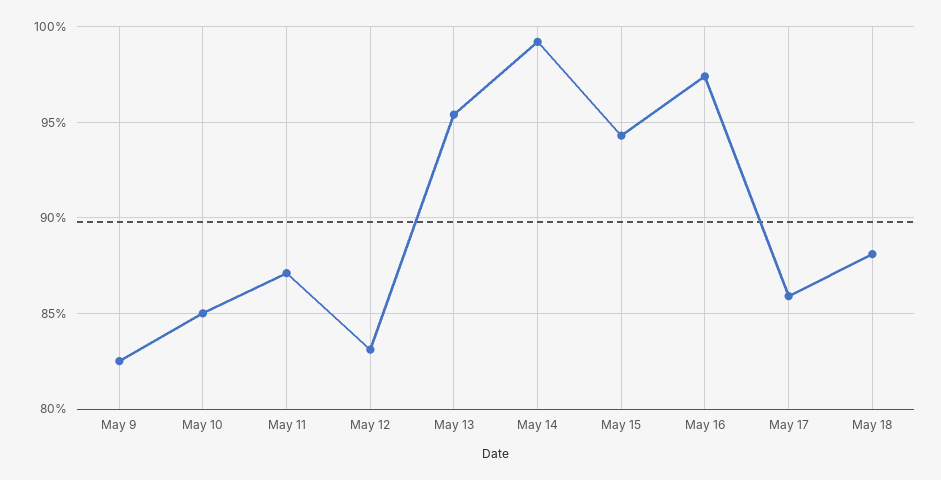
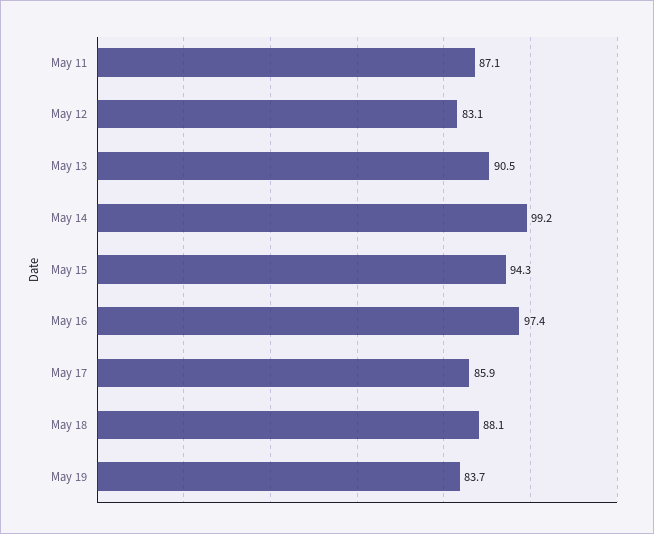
May 9: 82.5 -> none
May 10: 85 -> none
May 13: 95.5 -> 90.5
May 19: none -> 83.7

